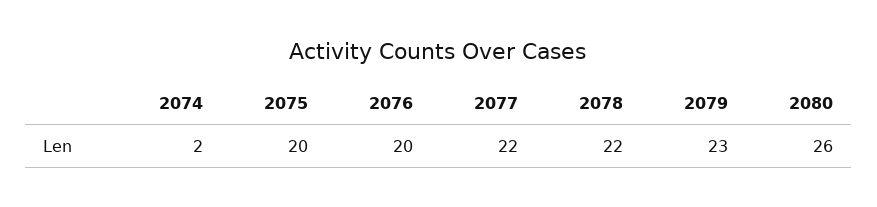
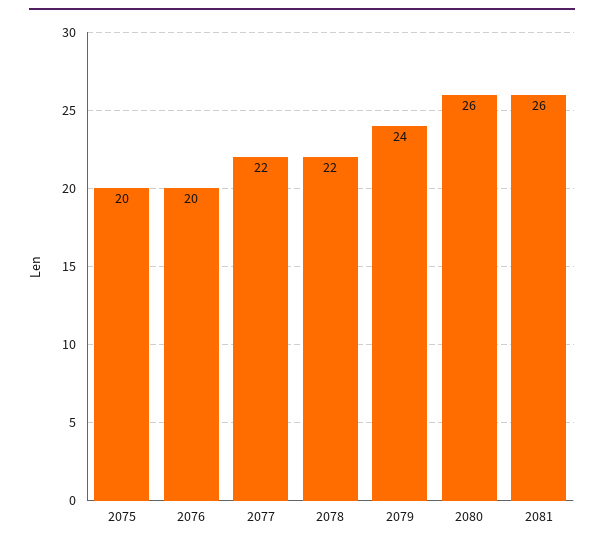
2074: 2 -> none
2079: 23 -> 24
2081: none -> 26

